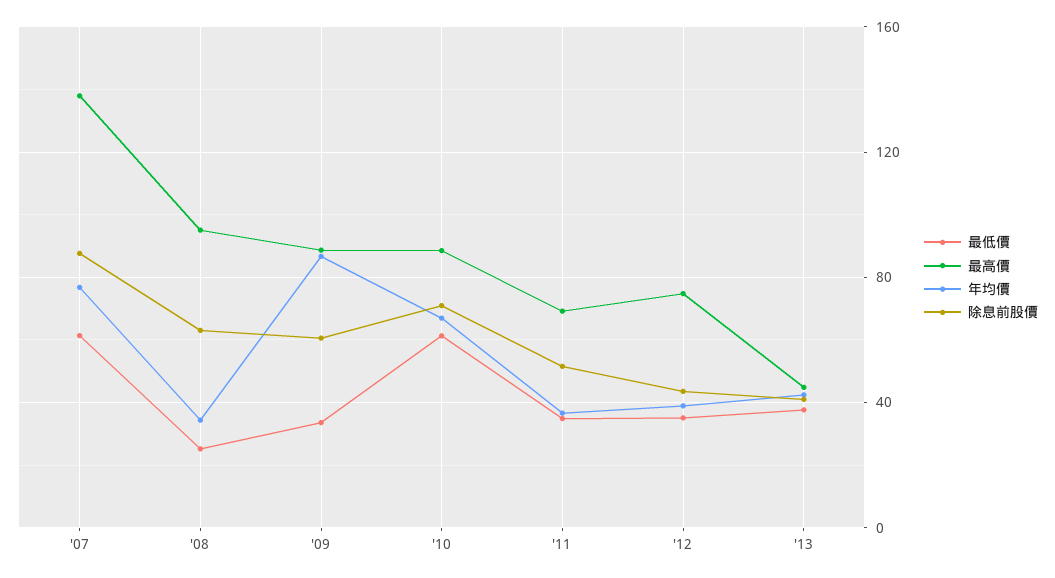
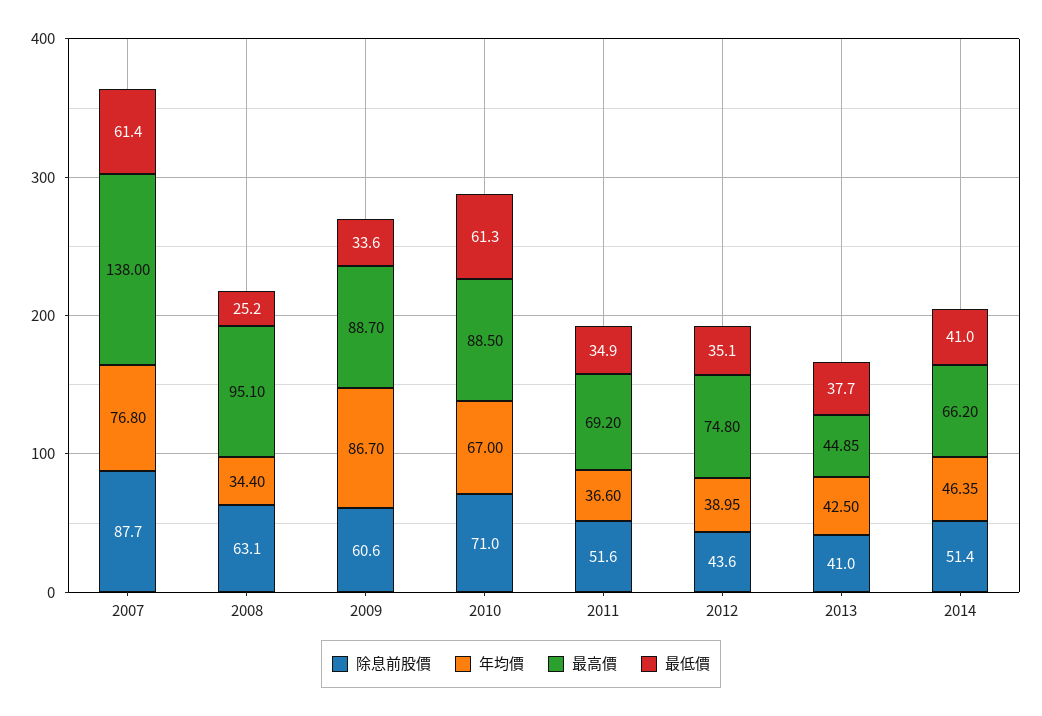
除息前股價, 2014: none -> 51.4
年均價, 2014: none -> 46.35
最高價, 2014: none -> 66.2
最低價, 2014: none -> 41

